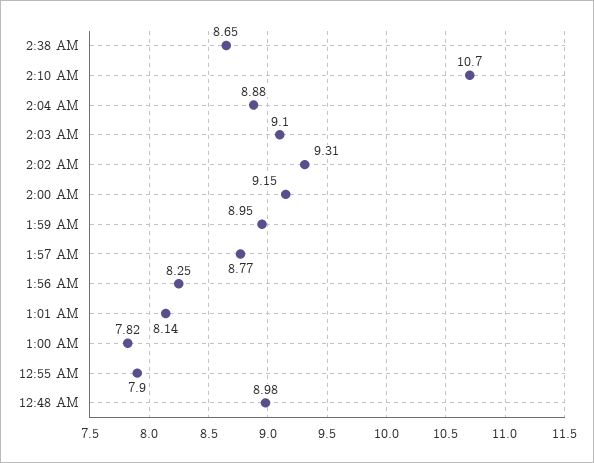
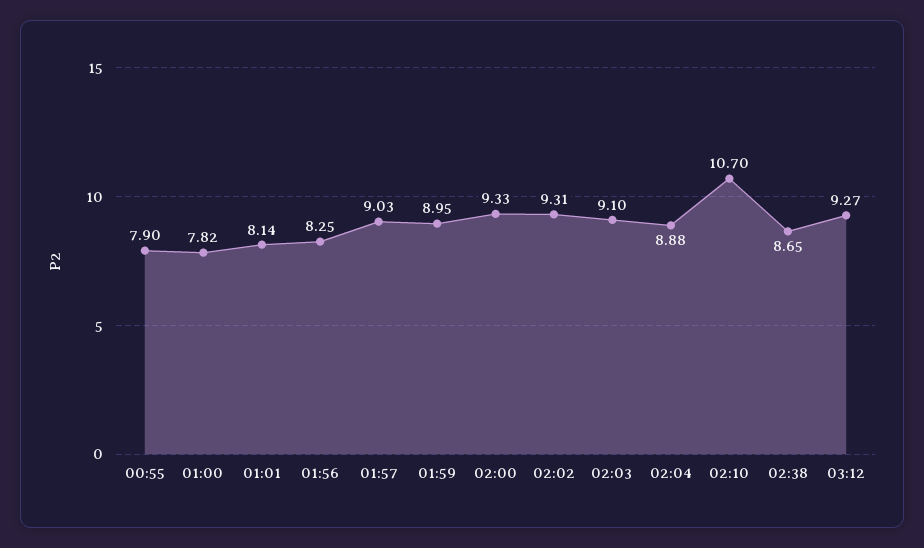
2:00 AM: 9.15 -> 9.33
1:57 AM: 8.77 -> 9.03
12:48 AM: 8.98 -> none
03:12: none -> 9.27

